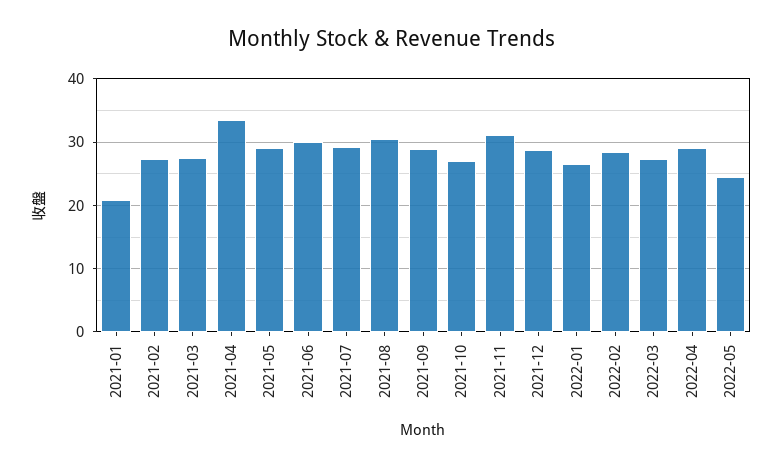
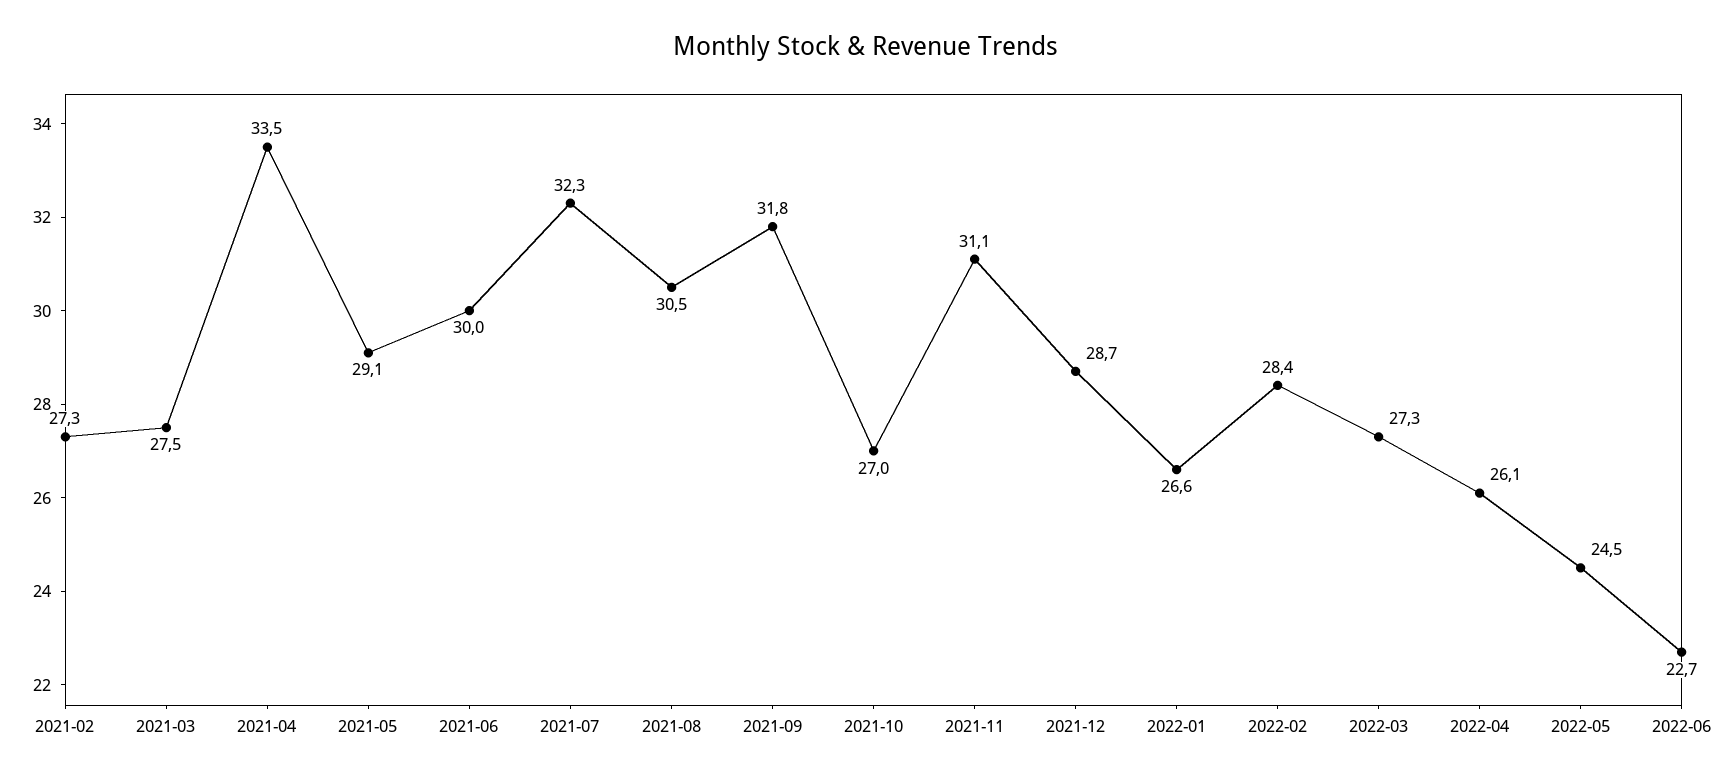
2021-01: 21 -> none
2021-07: 29 -> 32.3
2021-09: 29 -> 31.8
2022-04: 29 -> 26.1
2022-06: none -> 22.7

